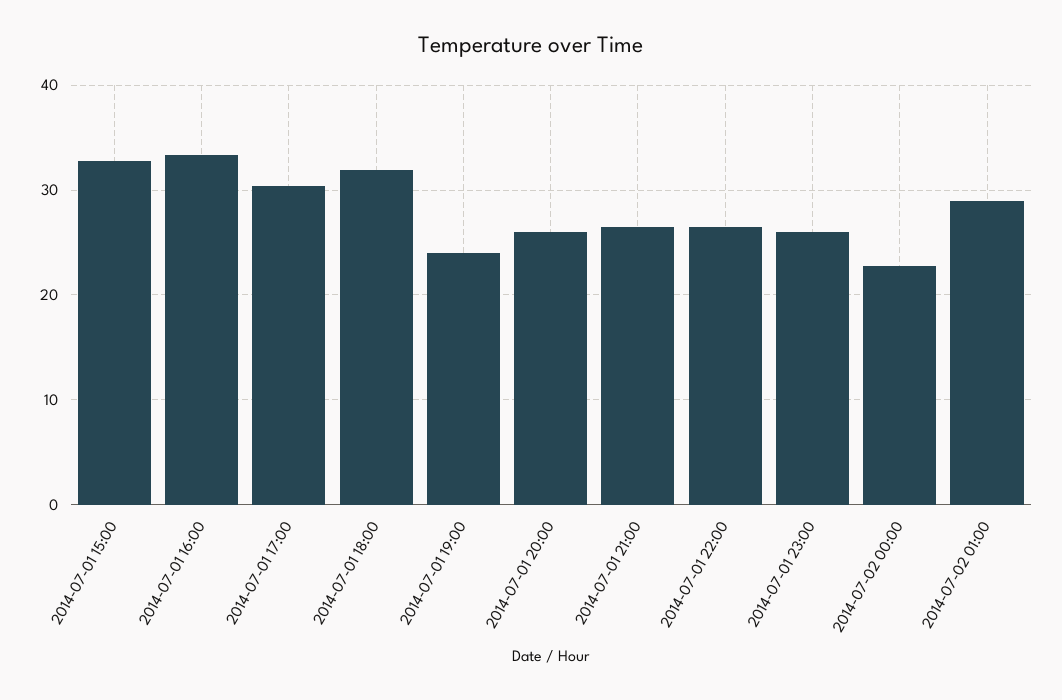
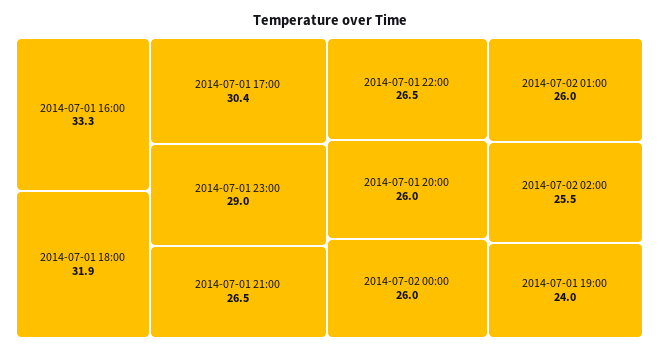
2014-07-01 15:00: 33 -> none
2014-07-01 23:00: 26 -> 29
2014-07-02 00:00: 23 -> 26
2014-07-02 01:00: 29 -> 26
2014-07-02 02:00: none -> 25.5

